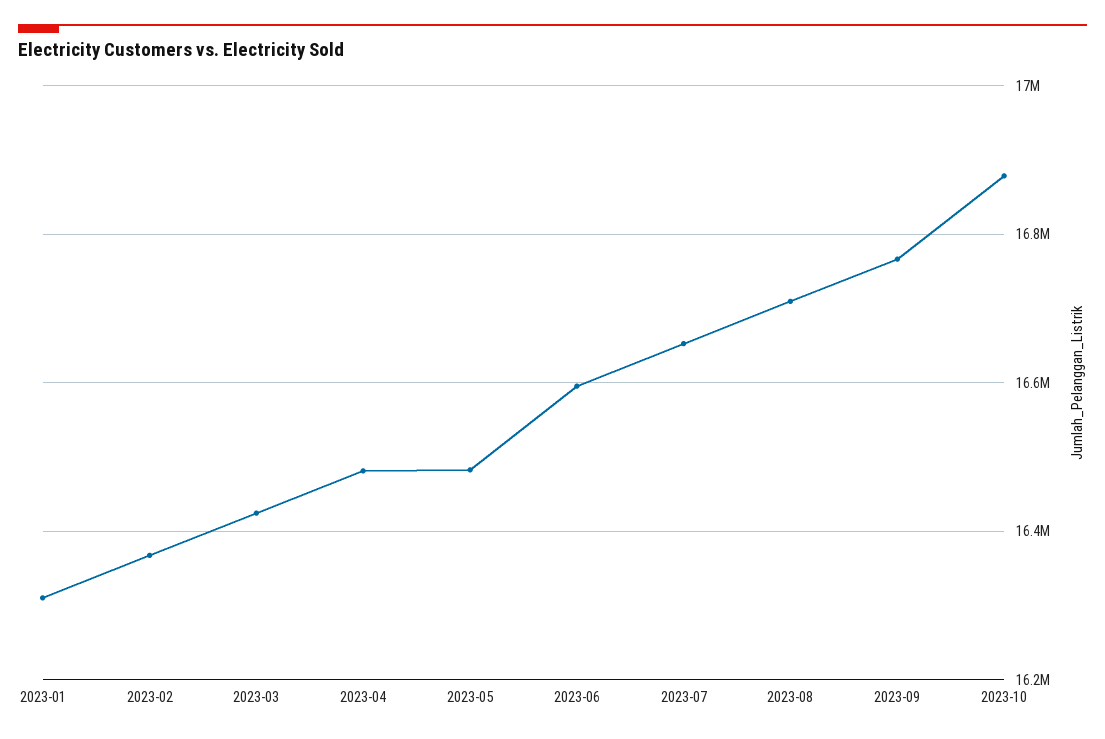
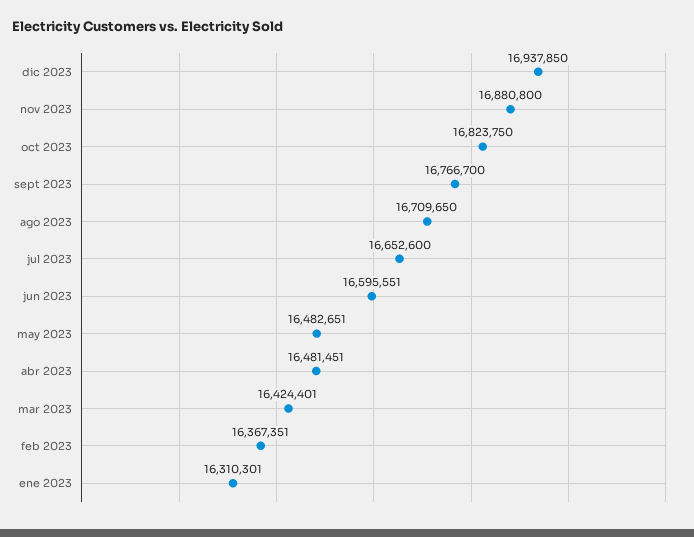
2023-10: 16880000 -> 16823750
dic 2023: none -> 16937850
nov 2023: none -> 16880800

